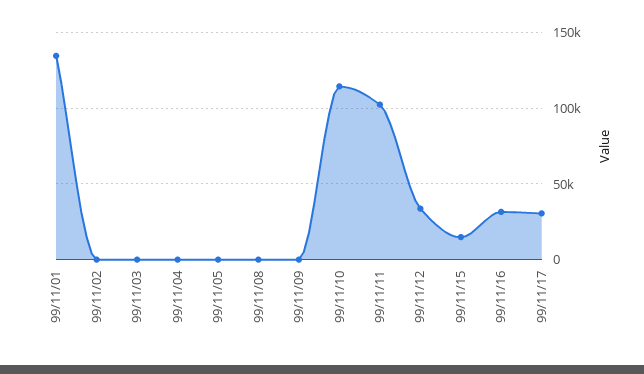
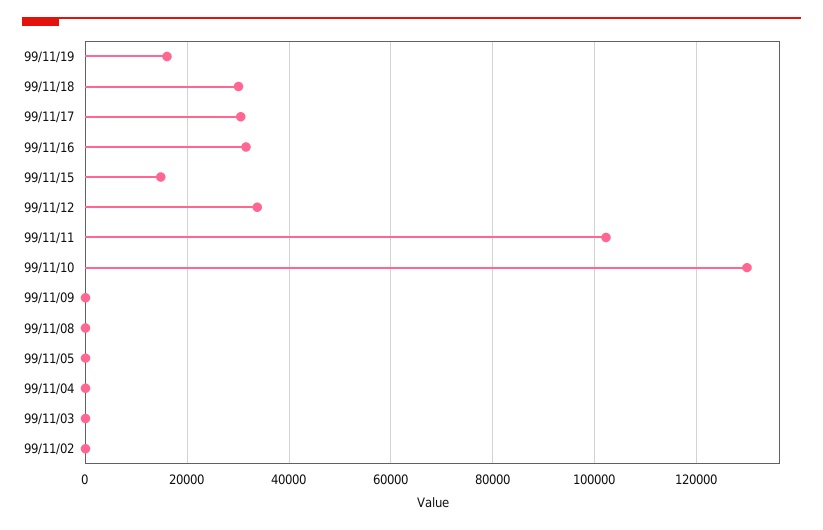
99/11/01: 135000 -> none
99/11/10: 115000 -> 130000
99/11/19: none -> 16000
99/11/18: none -> 30000

